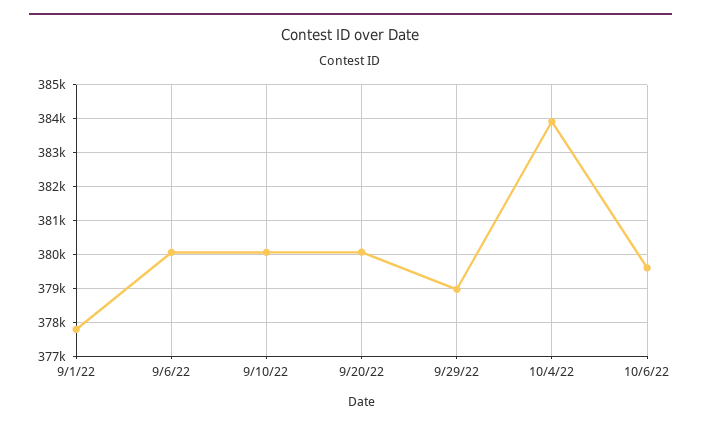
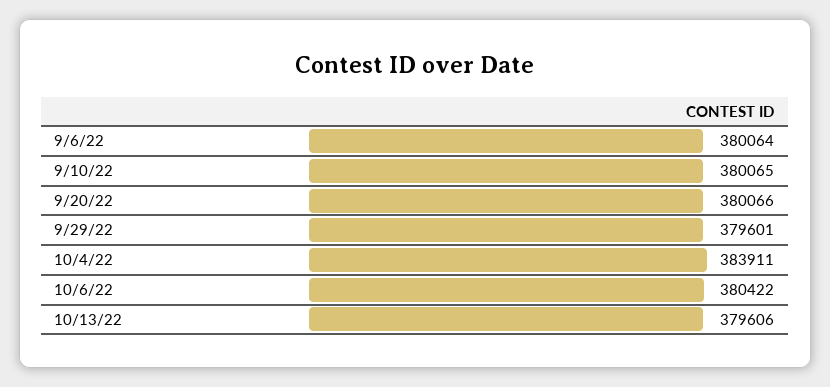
9/1/22: 377800 -> none
9/29/22: 379000 -> 379601
10/6/22: 379600 -> 380422
10/13/22: none -> 379606

